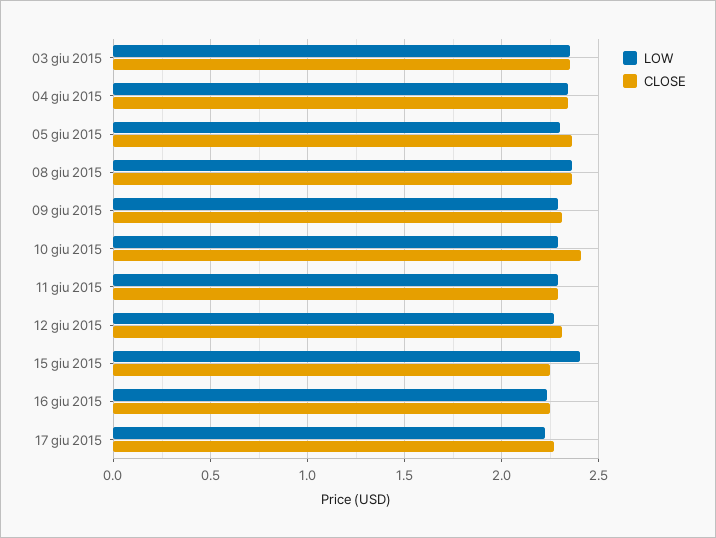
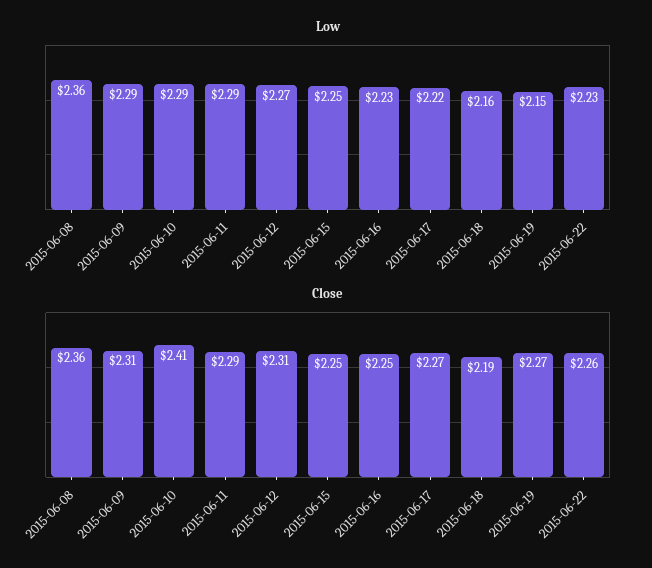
LOW, 03 giu 2015: 2.35 -> none
CLOSE, 03 giu 2015: 2.35 -> none
LOW, 04 giu 2015: 2.35 -> none
CLOSE, 04 giu 2015: 2.35 -> none
LOW, 05 giu 2015: 2.3 -> none
CLOSE, 05 giu 2015: 2.35 -> none
LOW, 15 giu 2015: 2.4 -> 2.25
LOW, 2015-06-18: none -> 2.16
LOW, 2015-06-19: none -> 2.15
LOW, 2015-06-22: none -> 2.23
CLOSE, 2015-06-18: none -> 2.19
CLOSE, 2015-06-19: none -> 2.27
CLOSE, 2015-06-22: none -> 2.26

